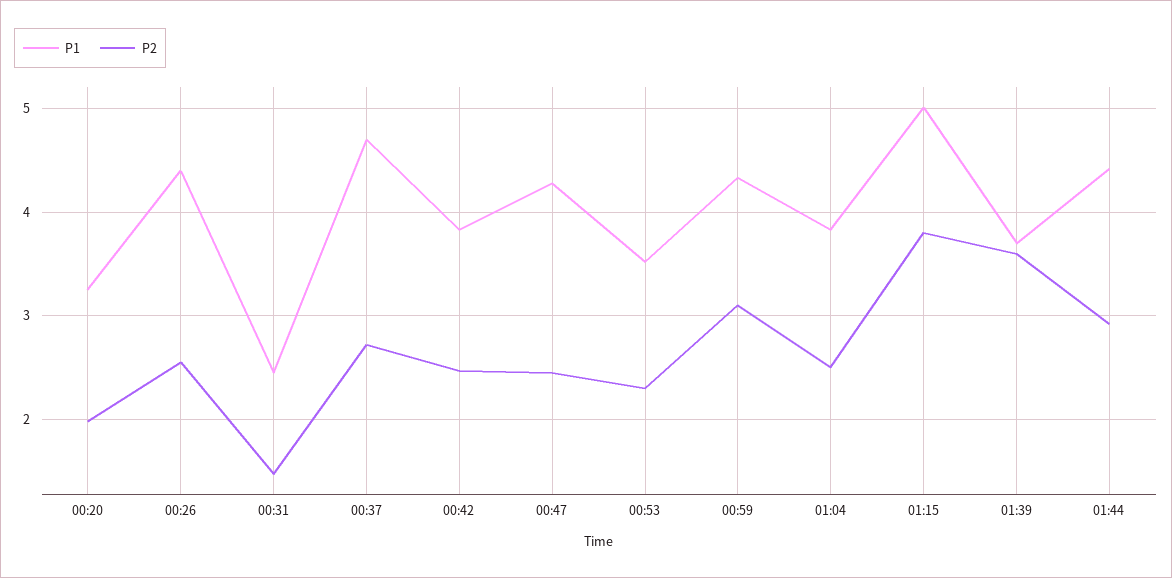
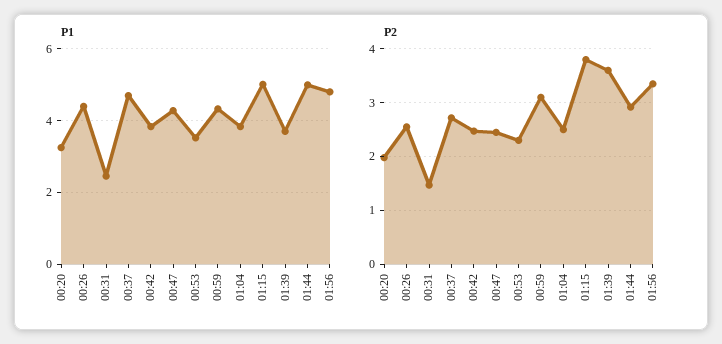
P1, 01:44: 4.4 -> 5
P1, 01:56: none -> 4.8
P2, 01:56: none -> 3.4

